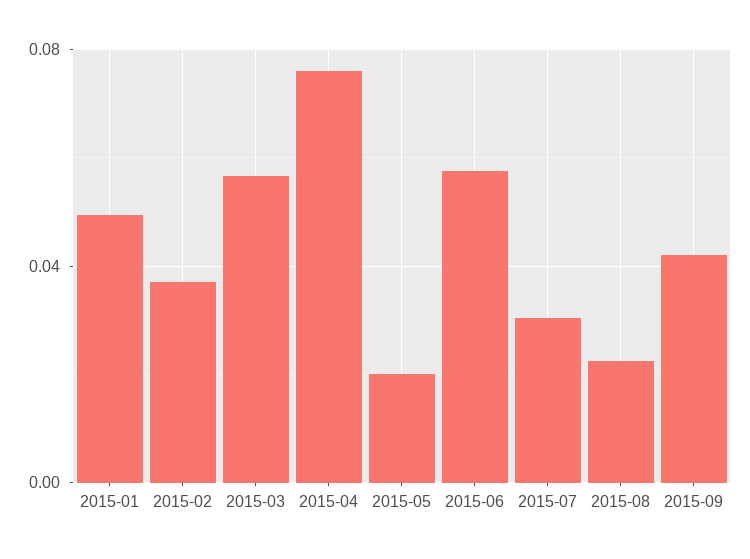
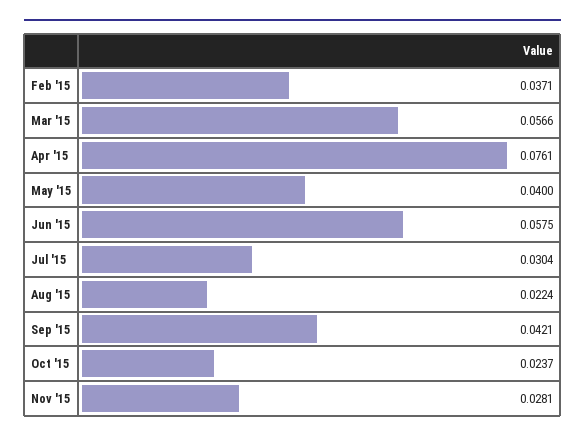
2015-01: 0.05 -> none
2015-05: 0.02 -> 0.04
Oct '15: none -> 0.0237
Nov '15: none -> 0.0281

